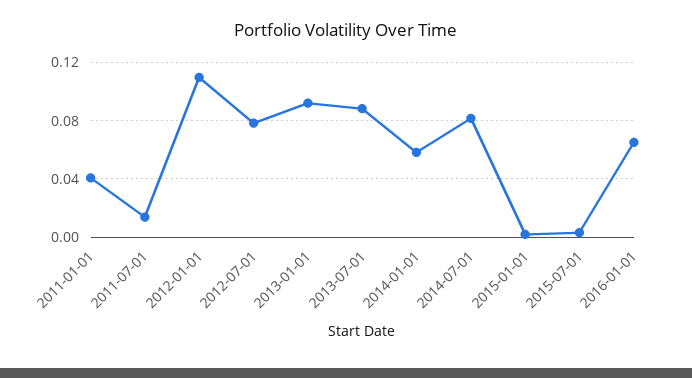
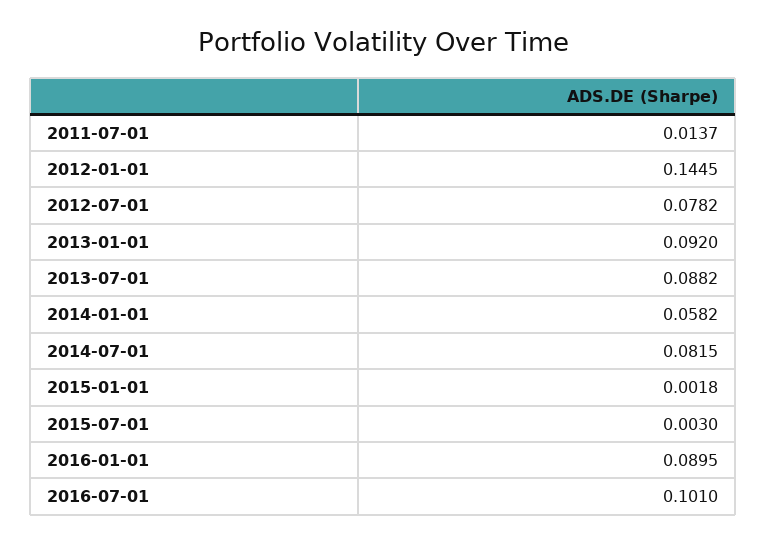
2011-01-01: 0.04 -> none
2012-01-01: 0.11 -> 0.1445
2016-01-01: 0.065 -> 0.0895
2016-07-01: none -> 0.101

